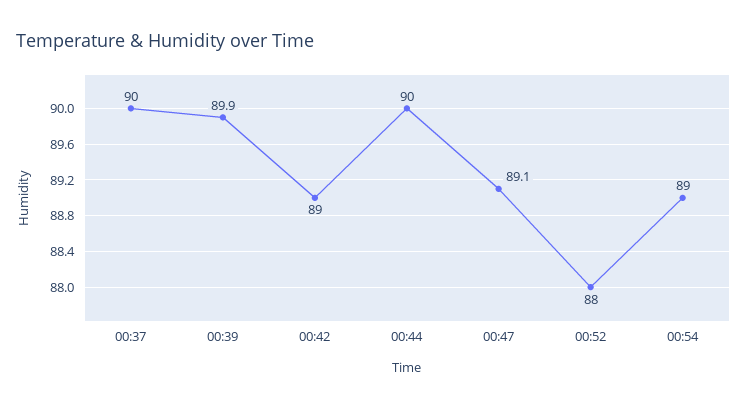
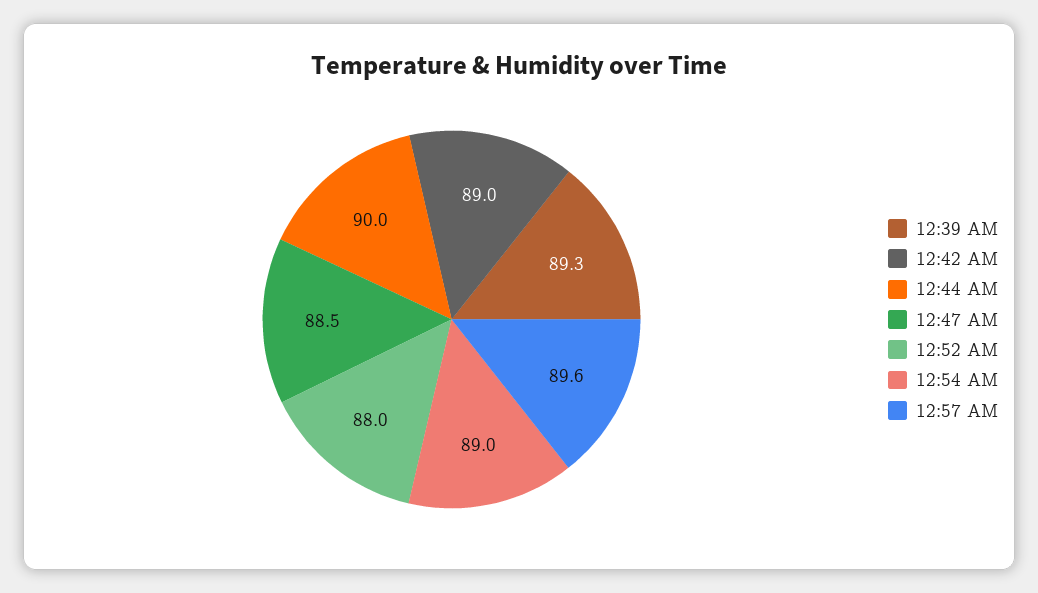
00:37: 90 -> none
00:39: 89.9 -> 89.3
00:47: 89.1 -> 88.5
12:57 AM: none -> 89.6

